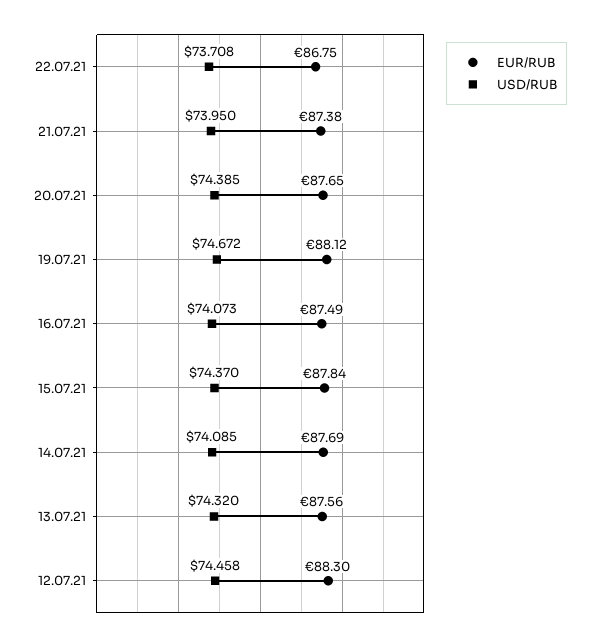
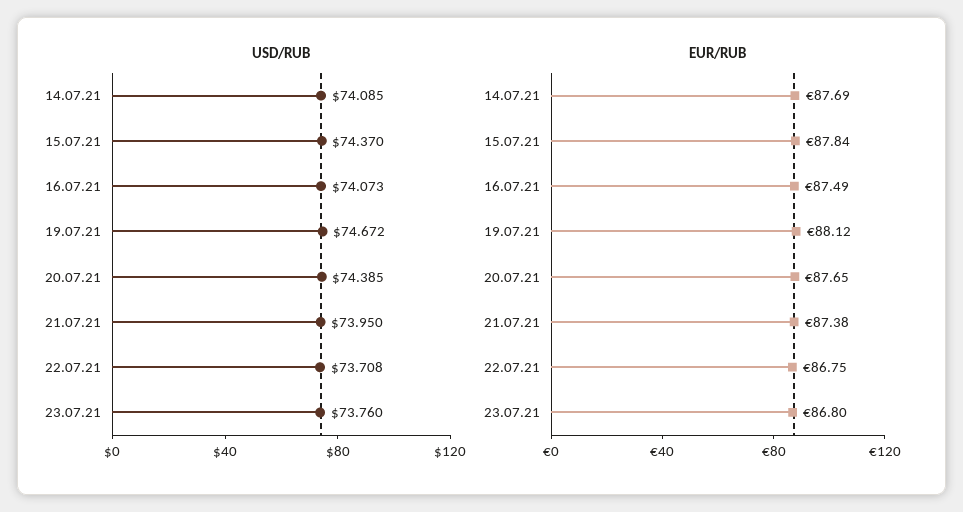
EUR/RUB, 13.07.21: 87.56 -> none
USD/RUB, 13.07.21: 74.32 -> none
EUR/RUB, 12.07.21: 88.3 -> none
USD/RUB, 12.07.21: 74.458 -> none
USD/RUB, 23.07.21: none -> 73.76
EUR/RUB, 23.07.21: none -> 86.8

